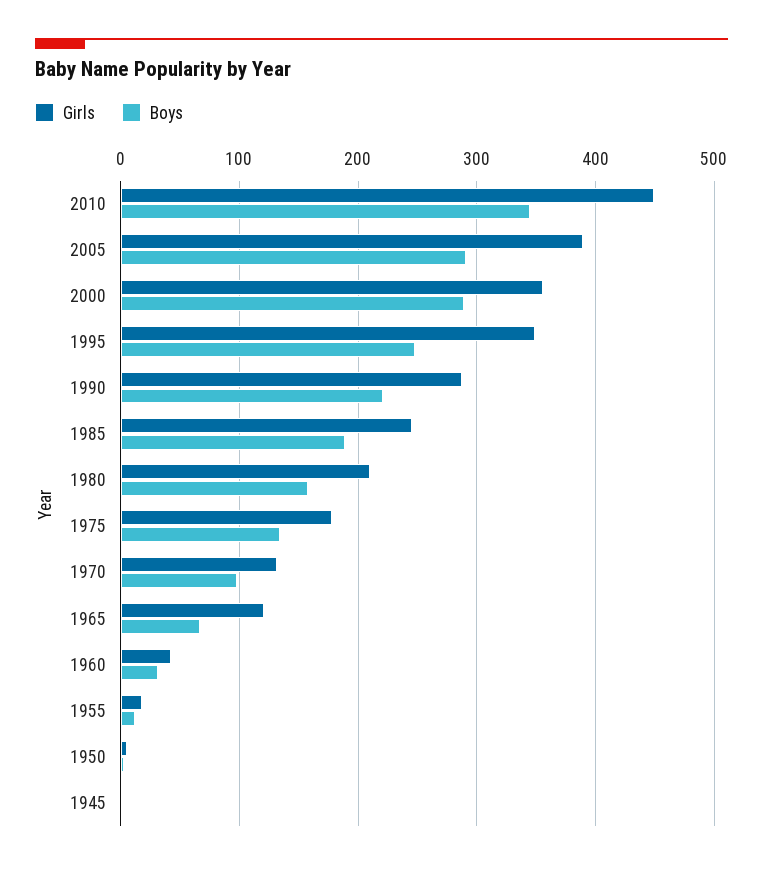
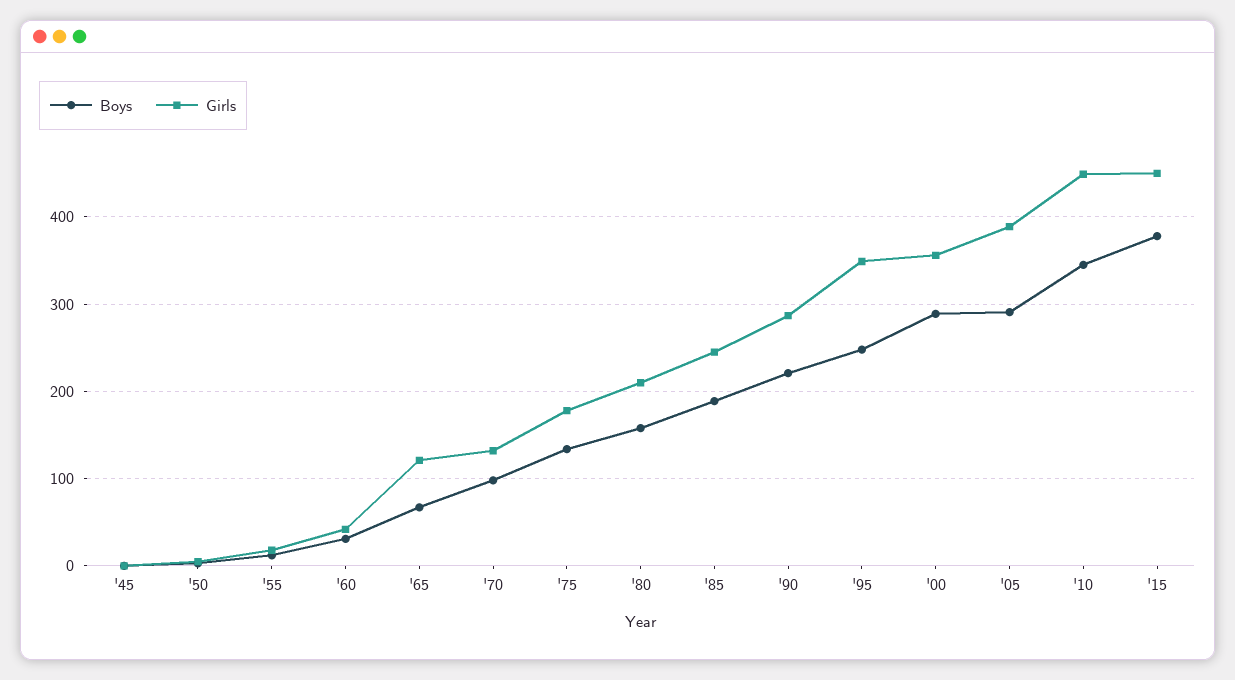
Boys, '15: none -> 380
Girls, '15: none -> 450

